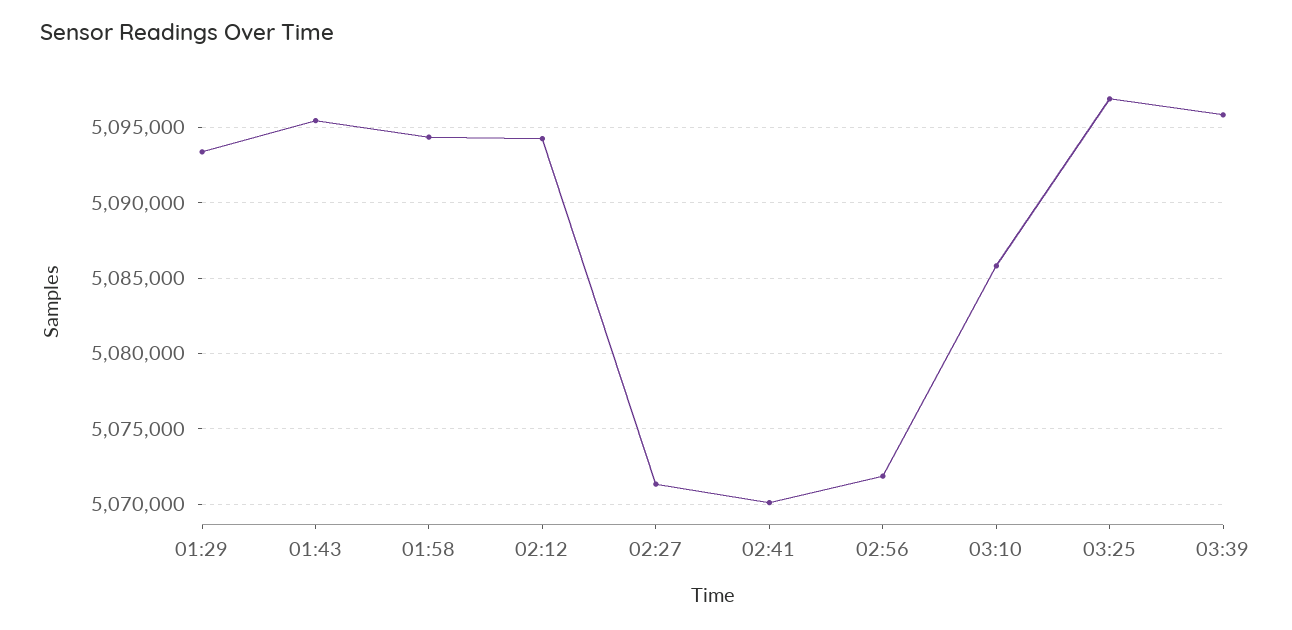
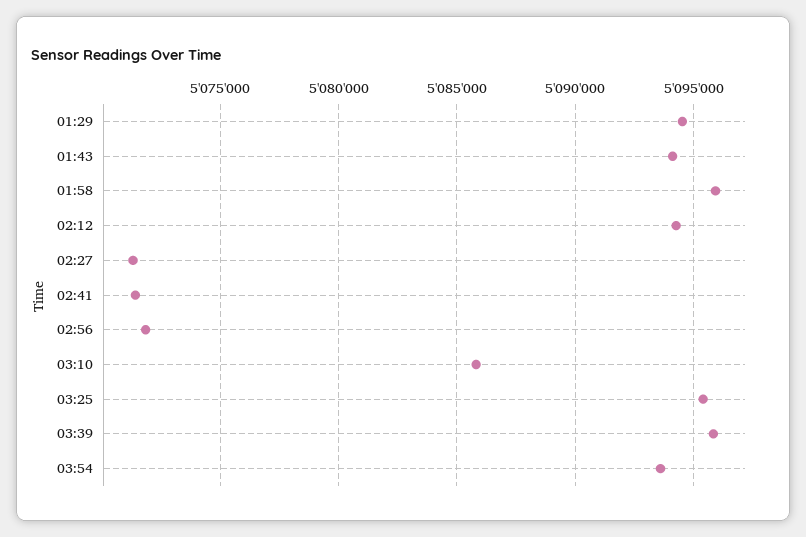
01:29: 5093500 -> 5094500
01:43: 5095500 -> 5094000
01:58: 5094500 -> 5096000
02:41: 5070000 -> 5071500
03:25: 5097000 -> 5095500
03:54: none -> 5093500

